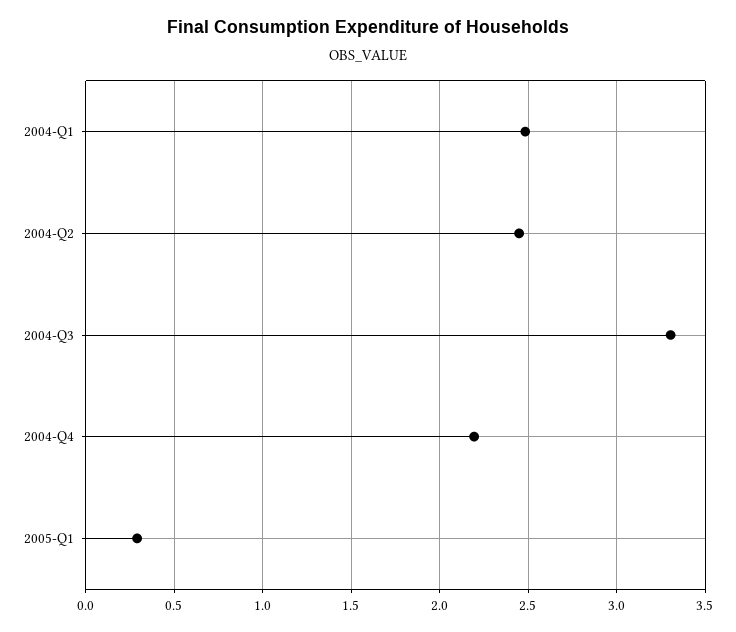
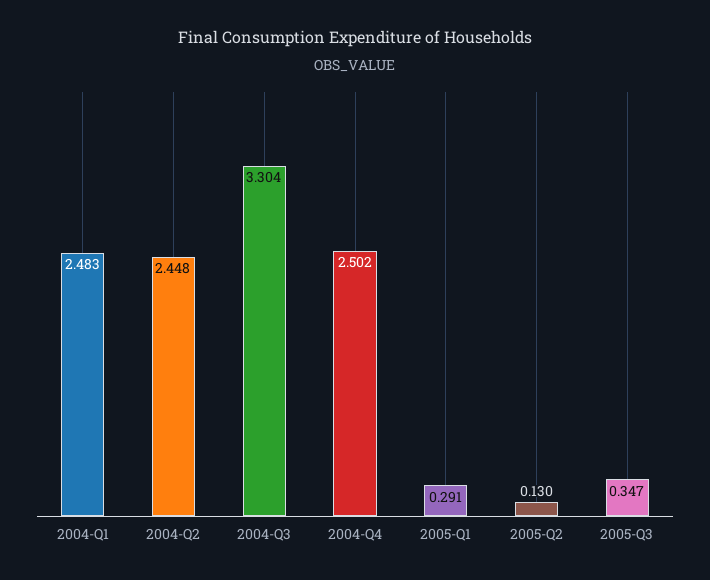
2004-Q4: 2.2 -> 2.502
2005-Q2: none -> 0.13
2005-Q3: none -> 0.347

